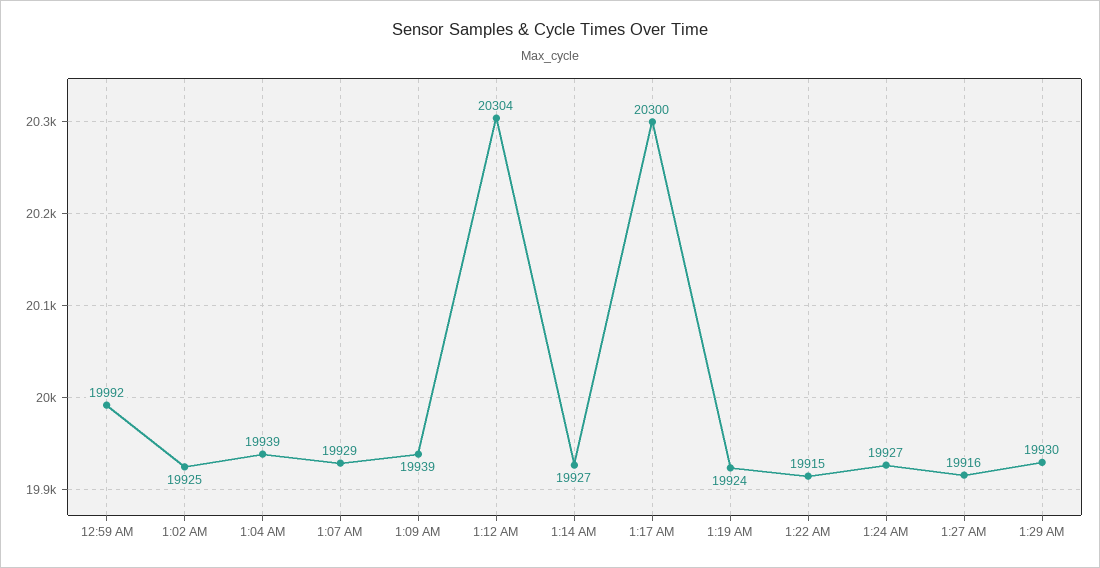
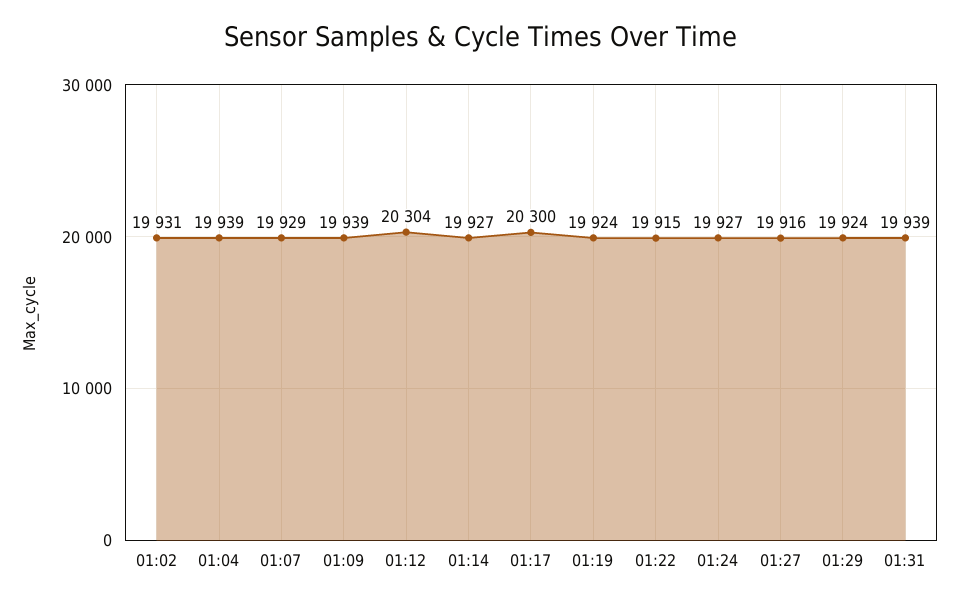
12:59 AM: 19992 -> none
1:02 AM: 19925 -> 19931
1:29 AM: 19930 -> 19924
01:31: none -> 19939

